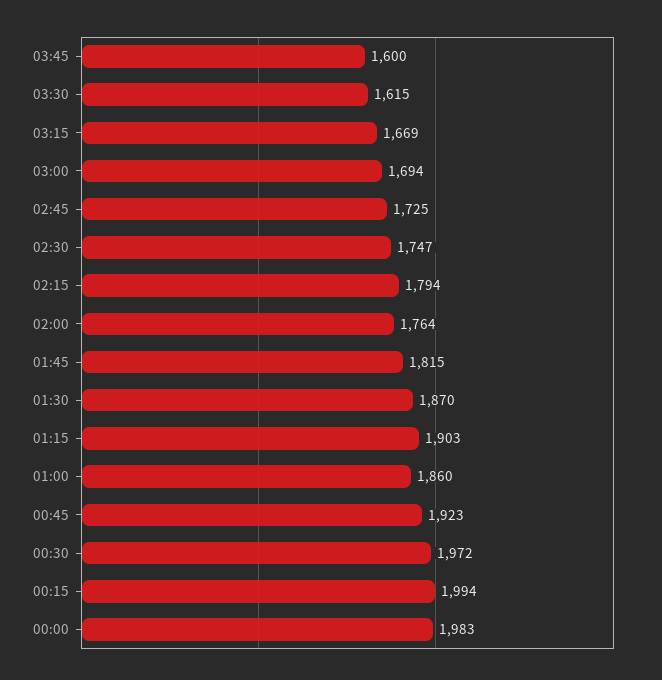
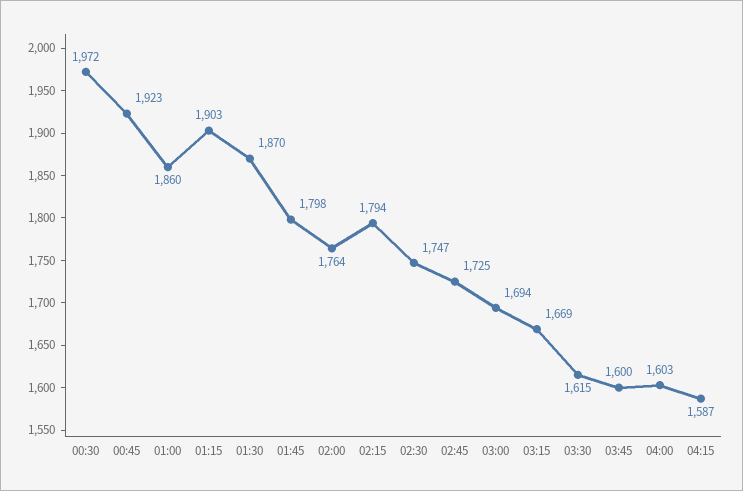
01:45: 1815 -> 1798
00:15: 1994 -> none
00:00: 1983 -> none
04:00: none -> 1603
04:15: none -> 1587

